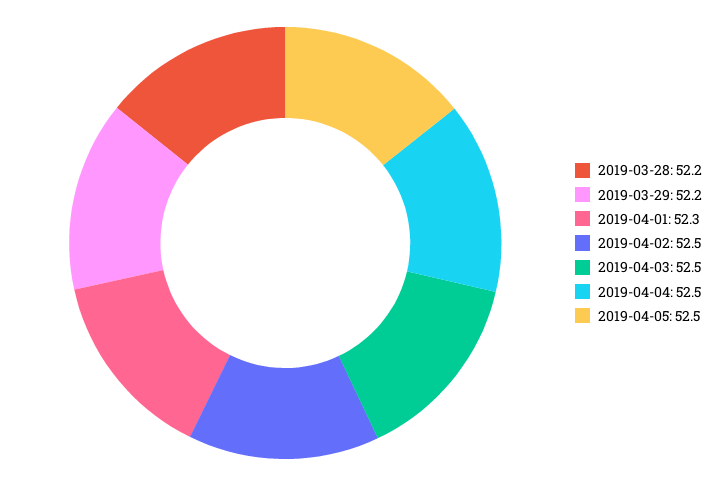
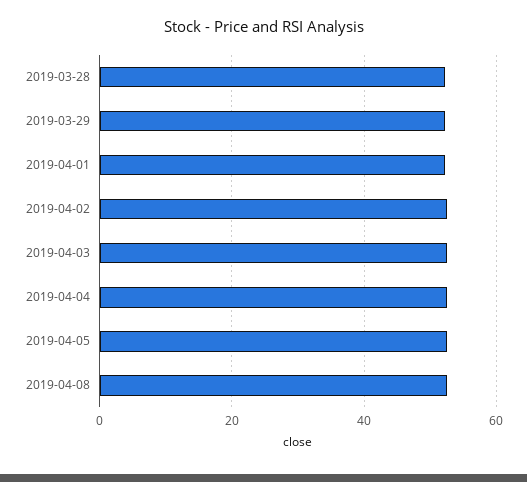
2019-04-08: none -> 52

